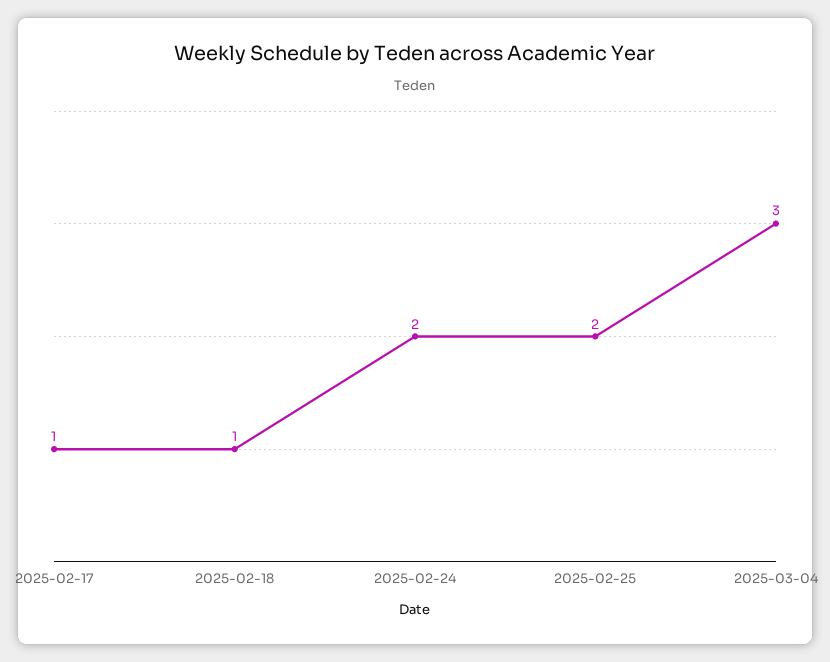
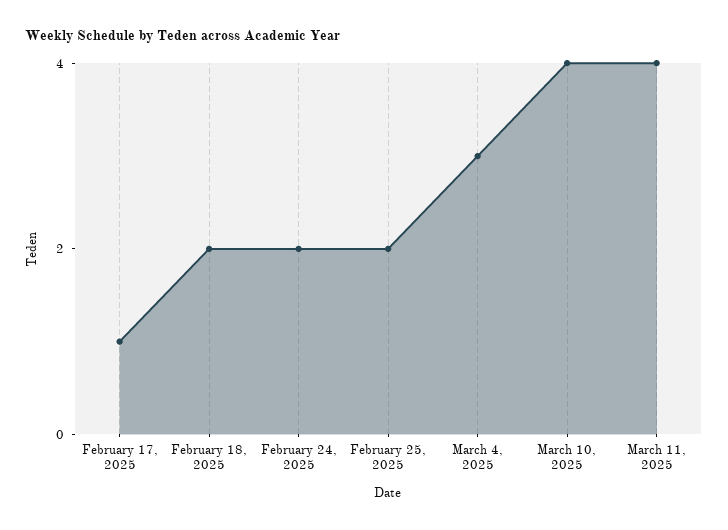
2025-02-18: 1 -> 2
March 10, 2025: none -> 4
March 11, 2025: none -> 4

